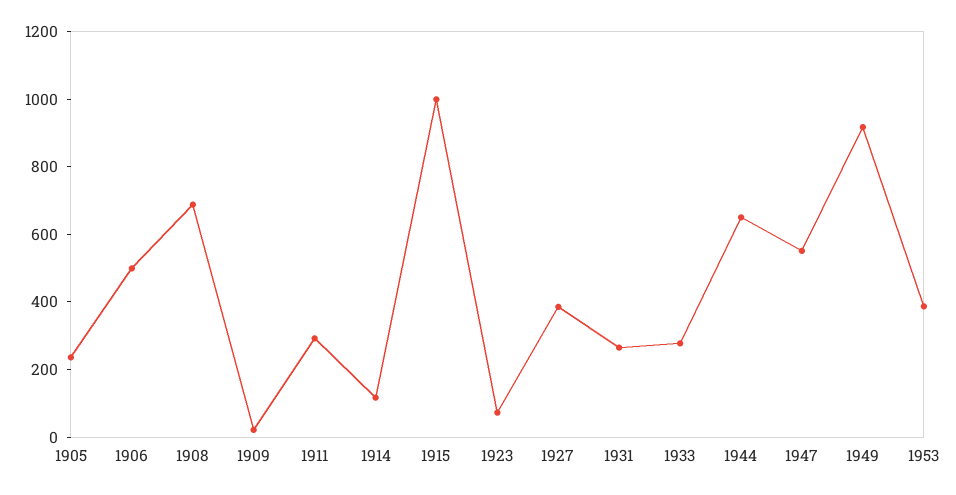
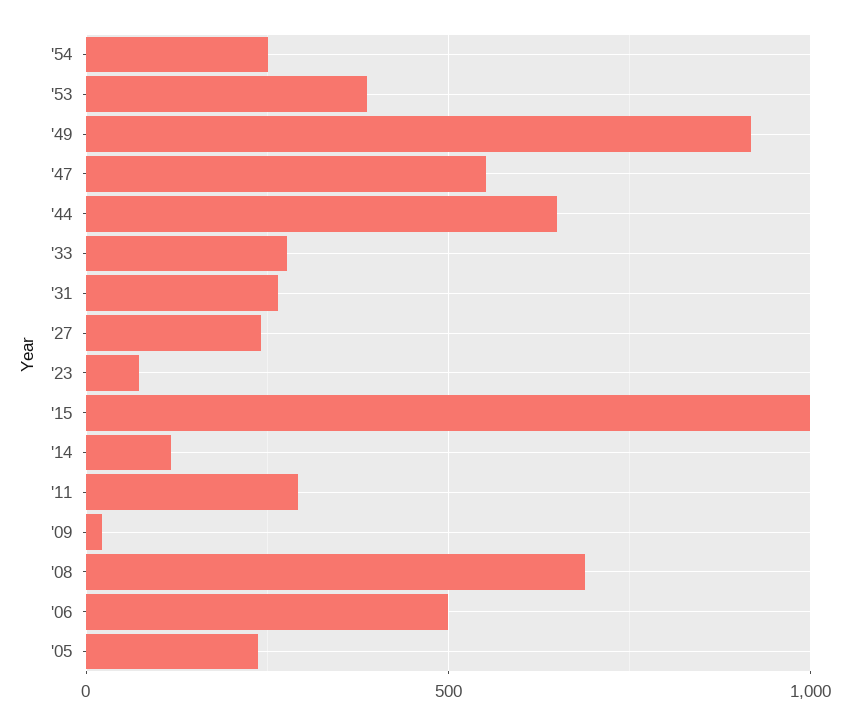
1927: 400 -> 250
'54: none -> 250

